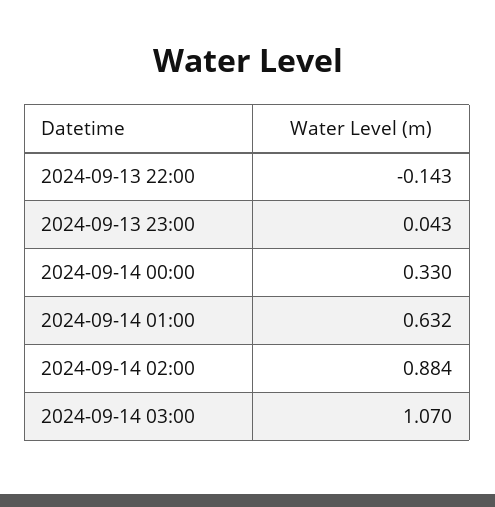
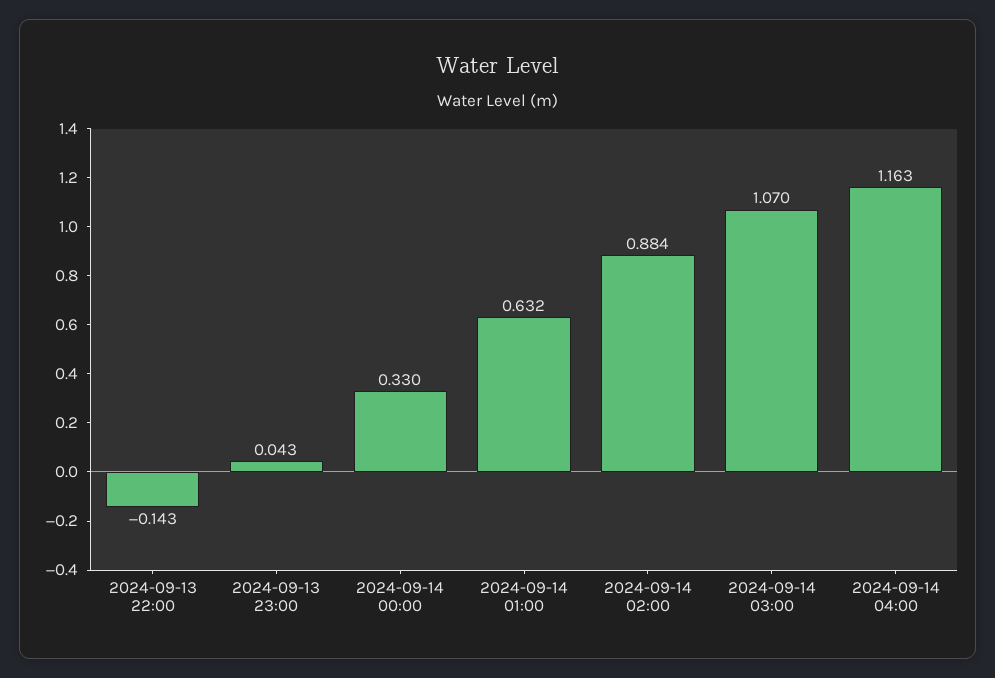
2024-09-14 04:00: none -> 1.163

